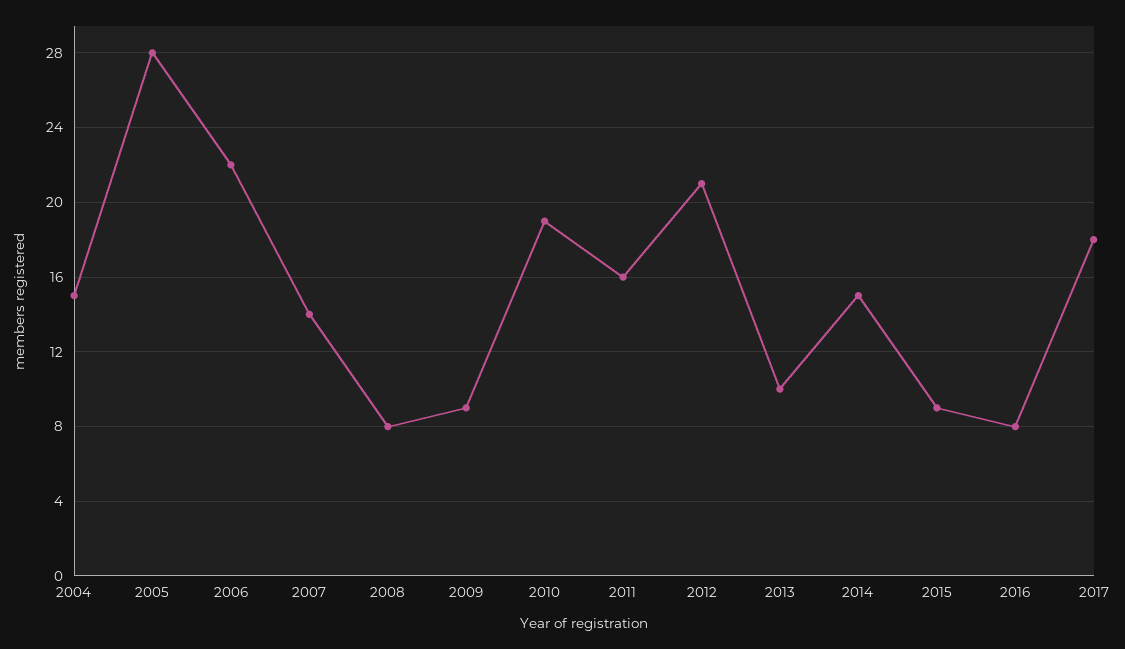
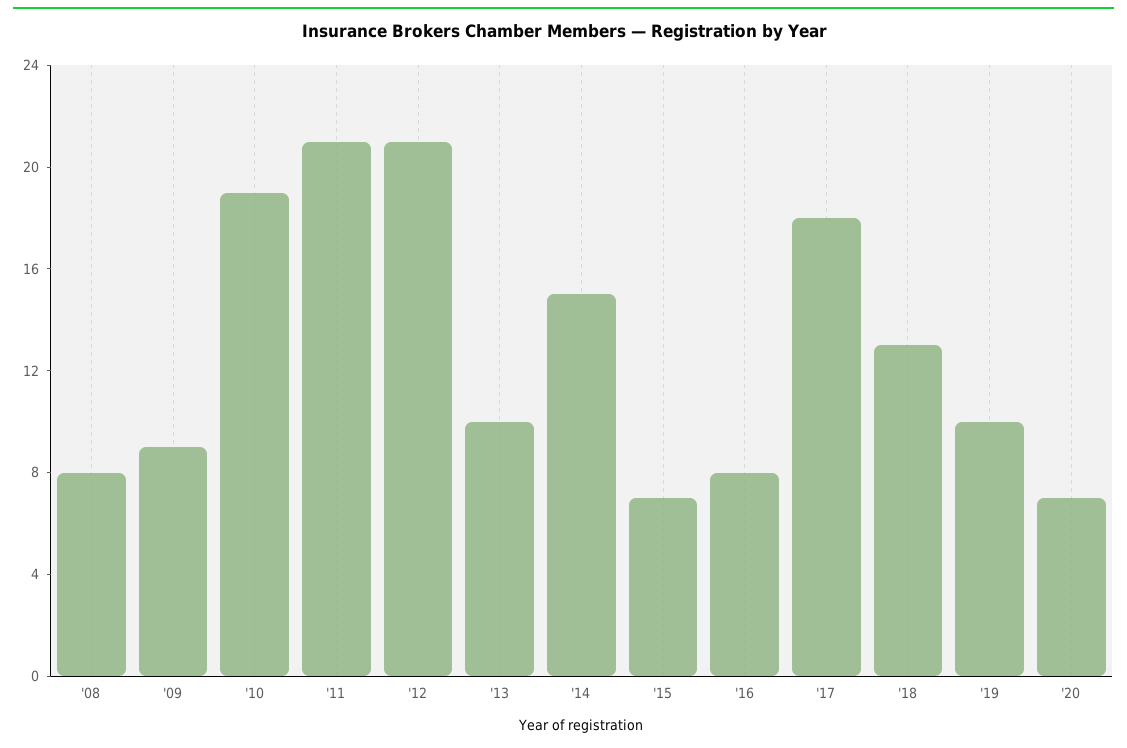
2004: 15 -> none
2005: 28 -> none
2006: 22 -> none
2007: 14 -> none
2011: 16 -> 21
2015: 9 -> 7
'18: none -> 13
'19: none -> 10
'20: none -> 7

